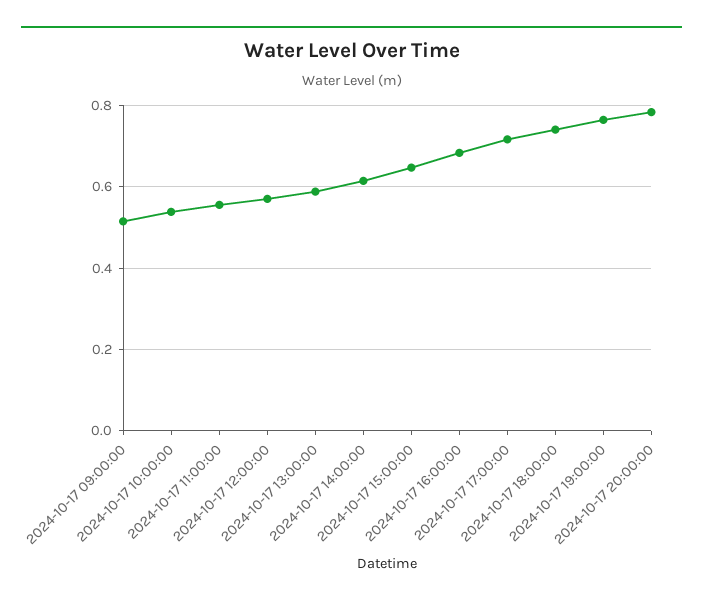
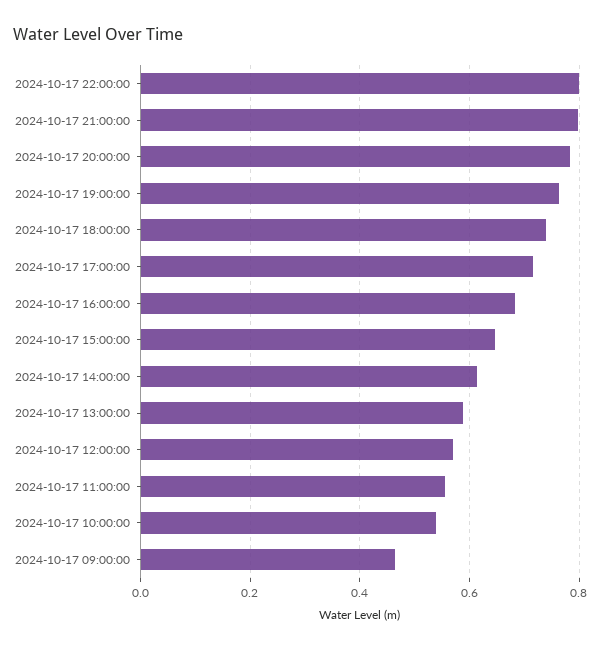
2024-10-17 09:00:00: 0.52 -> 0.46
2024-10-17 22:00:00: none -> 0.8
2024-10-17 21:00:00: none -> 0.8

